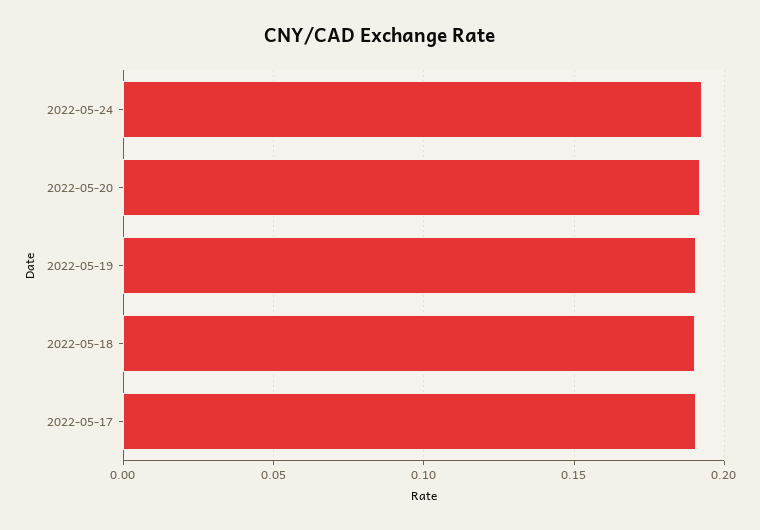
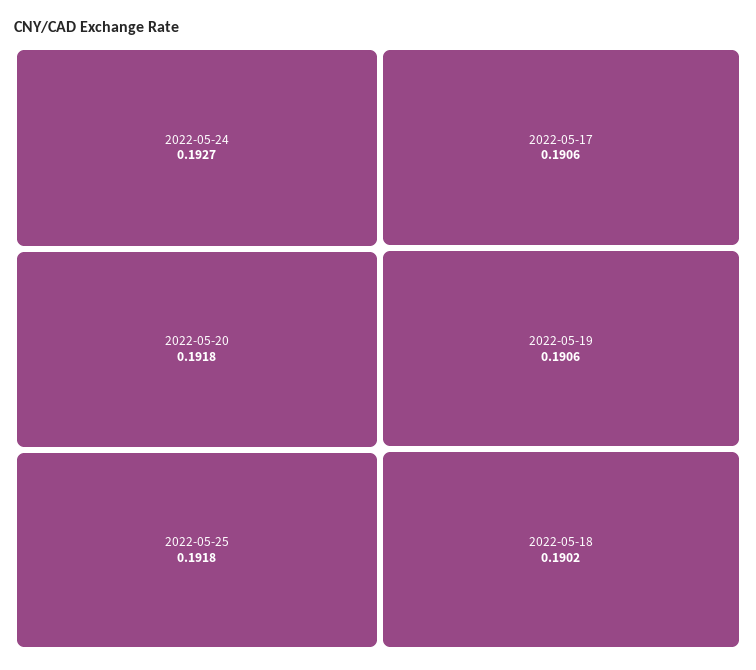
2022-05-25: none -> 0.1918

